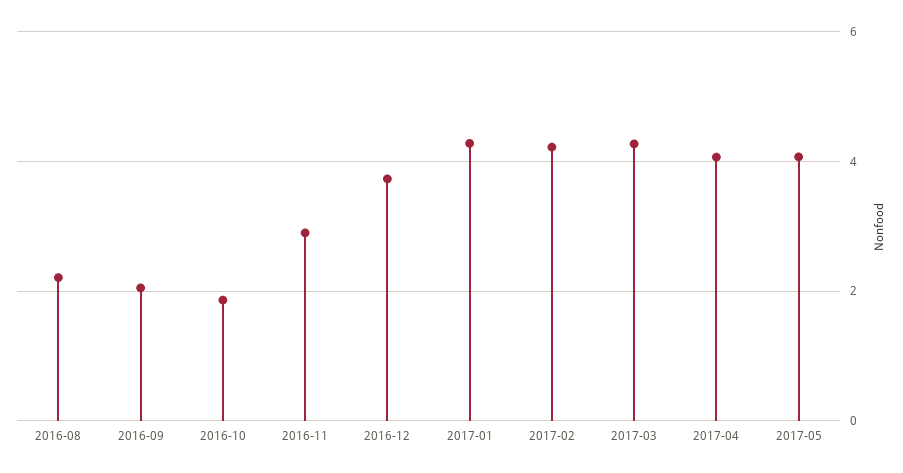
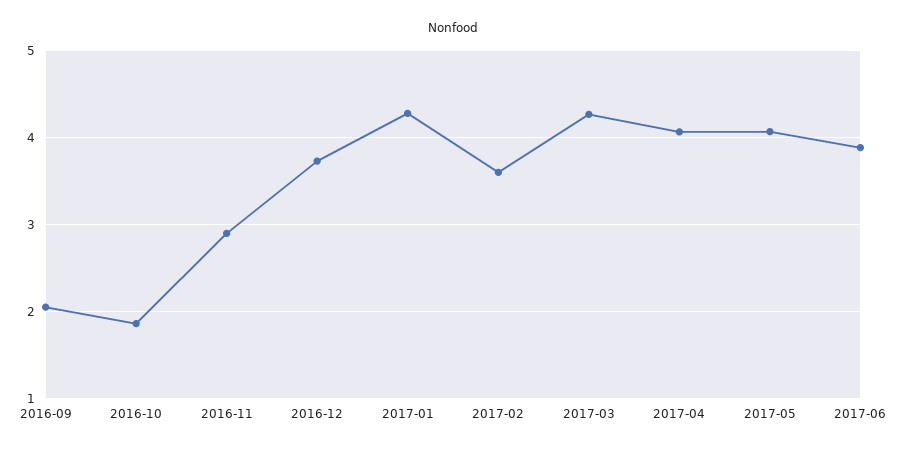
2016-08: 2.2 -> none
2017-02: 4.2 -> 3.6
2017-06: none -> 3.9

